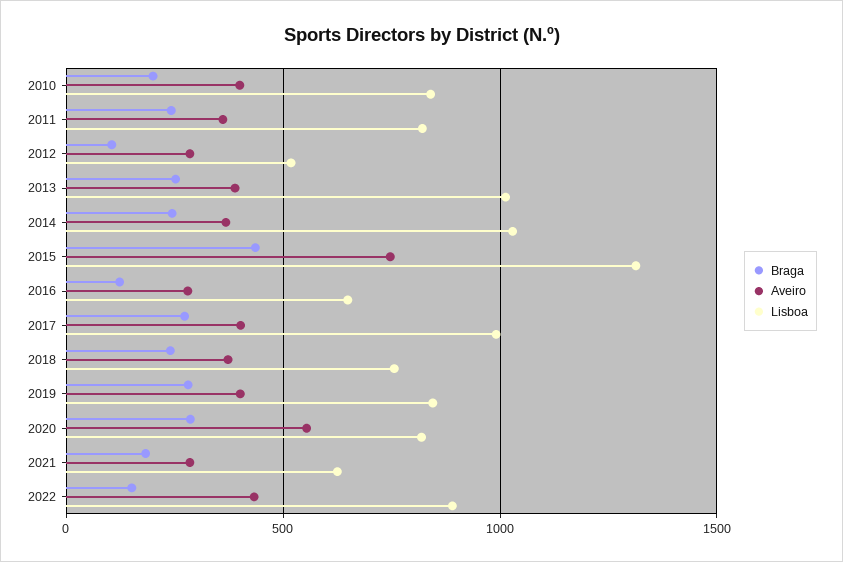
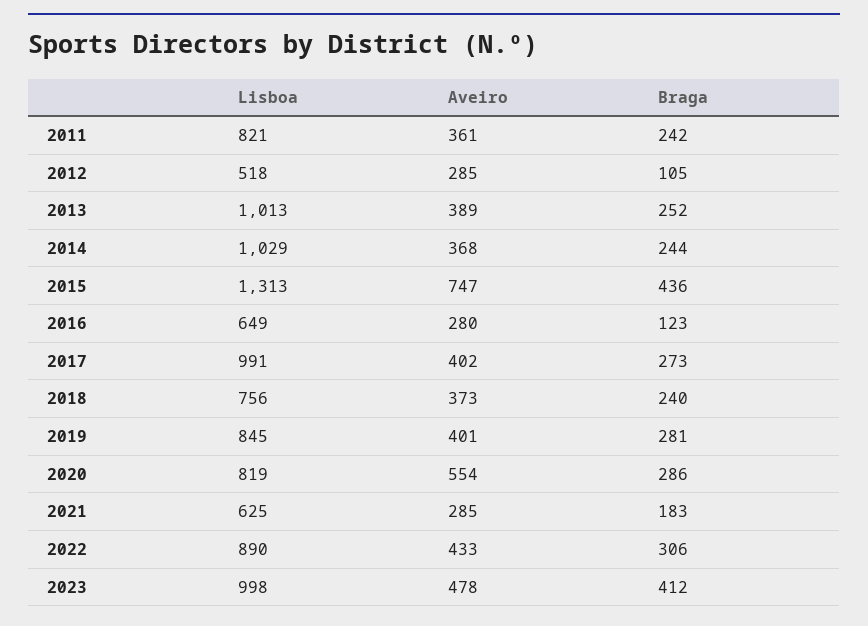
Braga, 2010: 200 -> none
Aveiro, 2010: 400 -> none
Lisboa, 2010: 850 -> none
Braga, 2022: 150 -> 306
Lisboa, 2023: none -> 998
Aveiro, 2023: none -> 478
Braga, 2023: none -> 412

